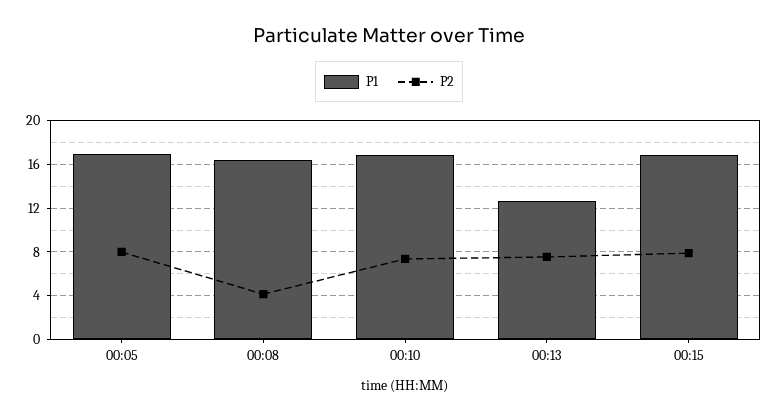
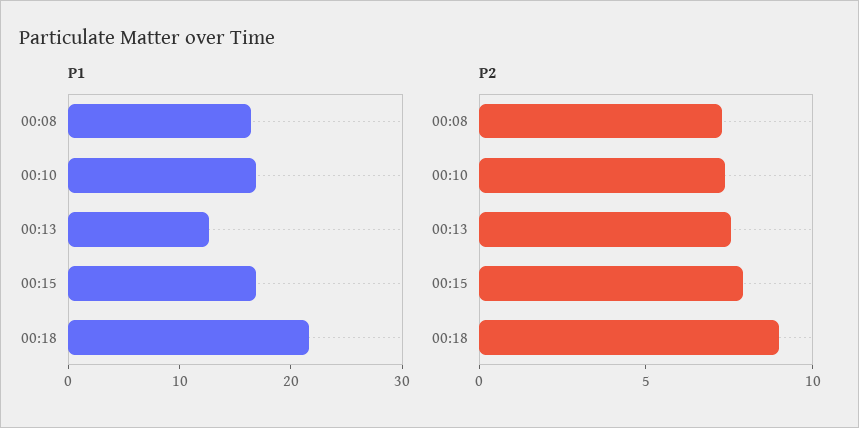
P1, 00:05: 17 -> none
P2, 00:05: 8 -> none
P2, 00:08: 4 -> 7
P1, 00:18: none -> 22
P2, 00:18: none -> 9

